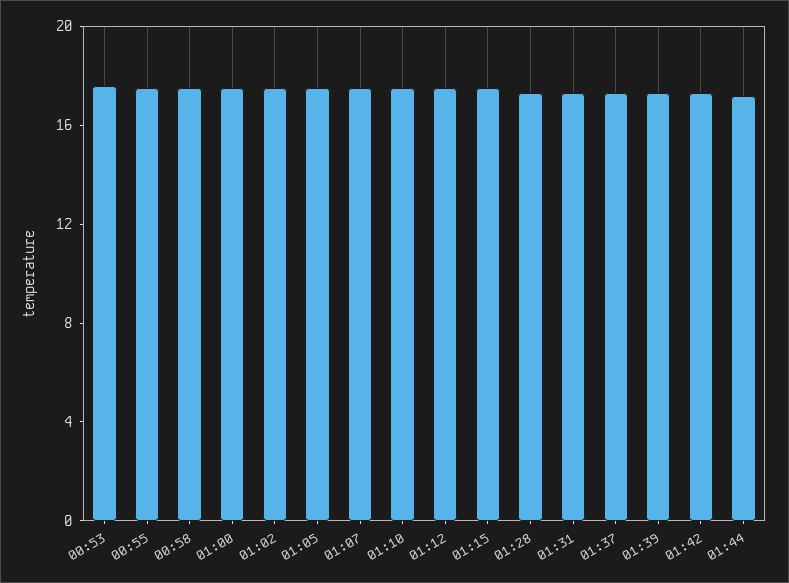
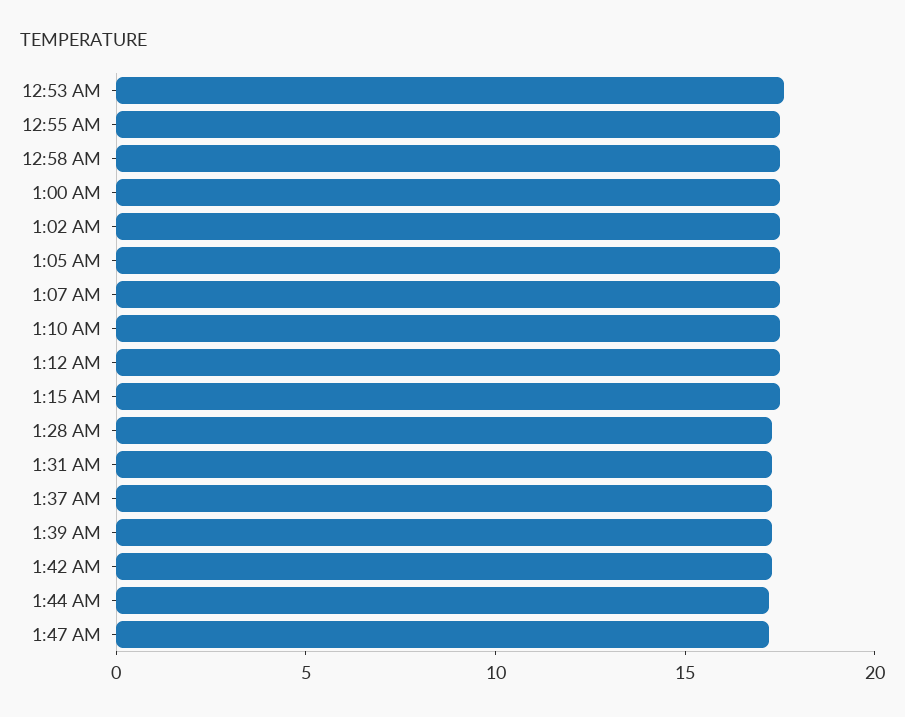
1:47 AM: none -> 17

